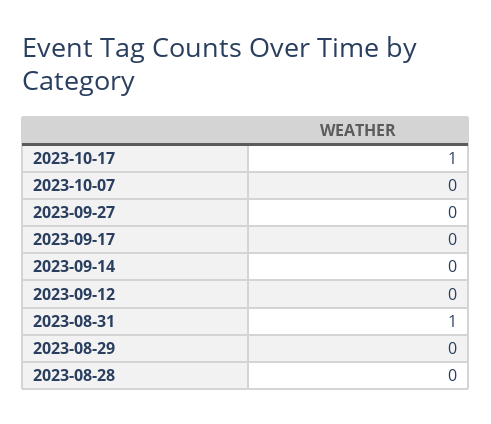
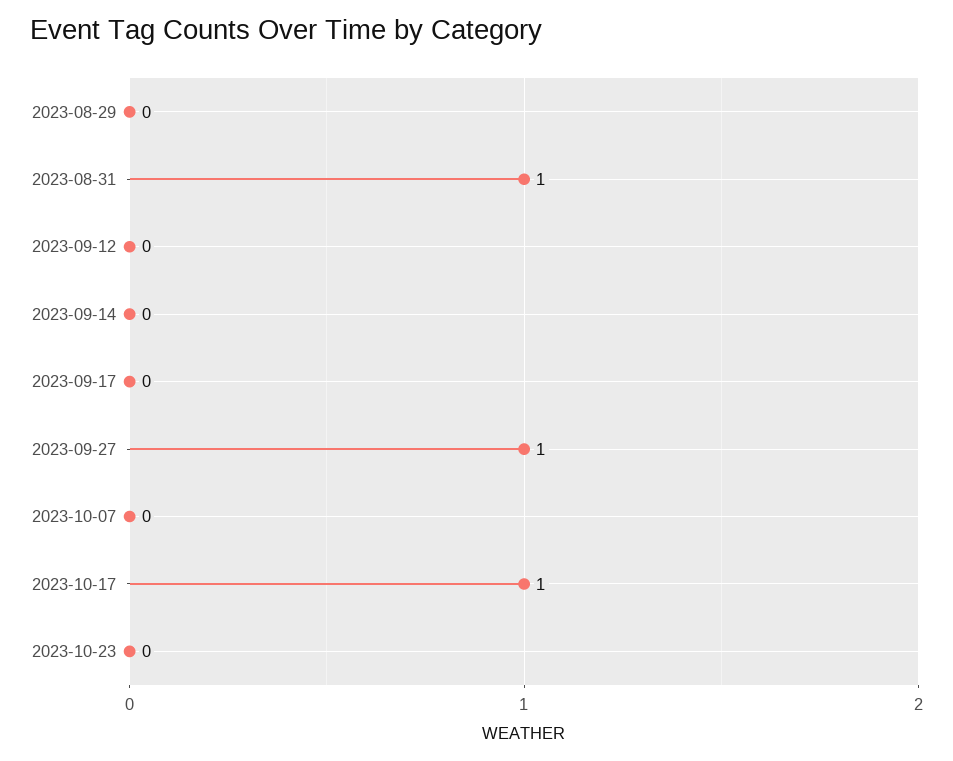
2023-09-27: 0 -> 1
2023-08-28: 0 -> none
2023-10-23: none -> 0

